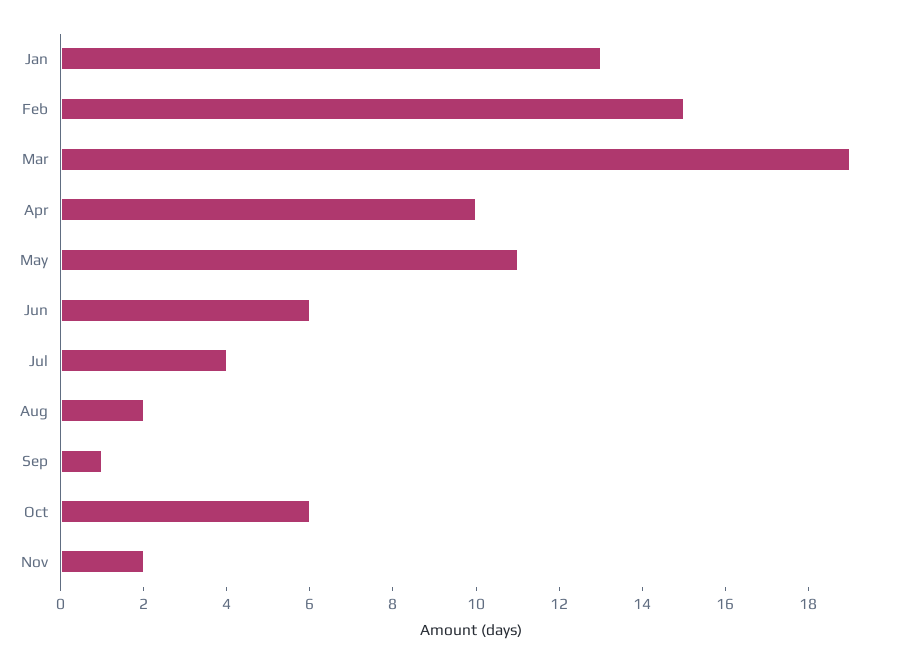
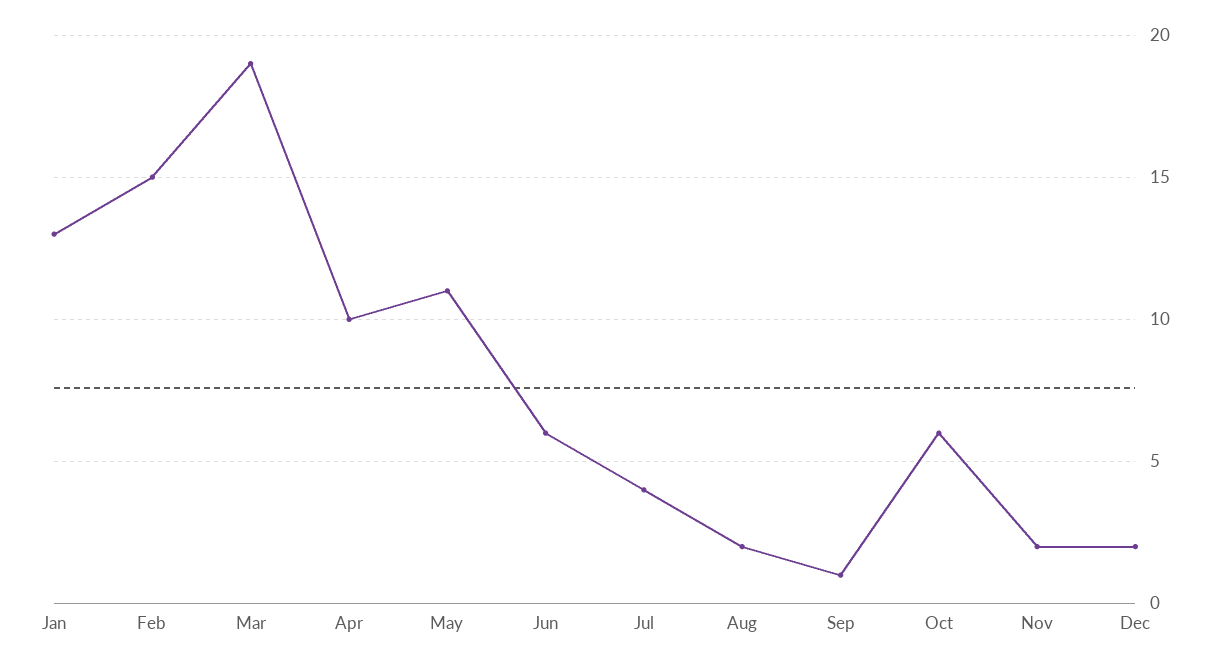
Dec: none -> 2

